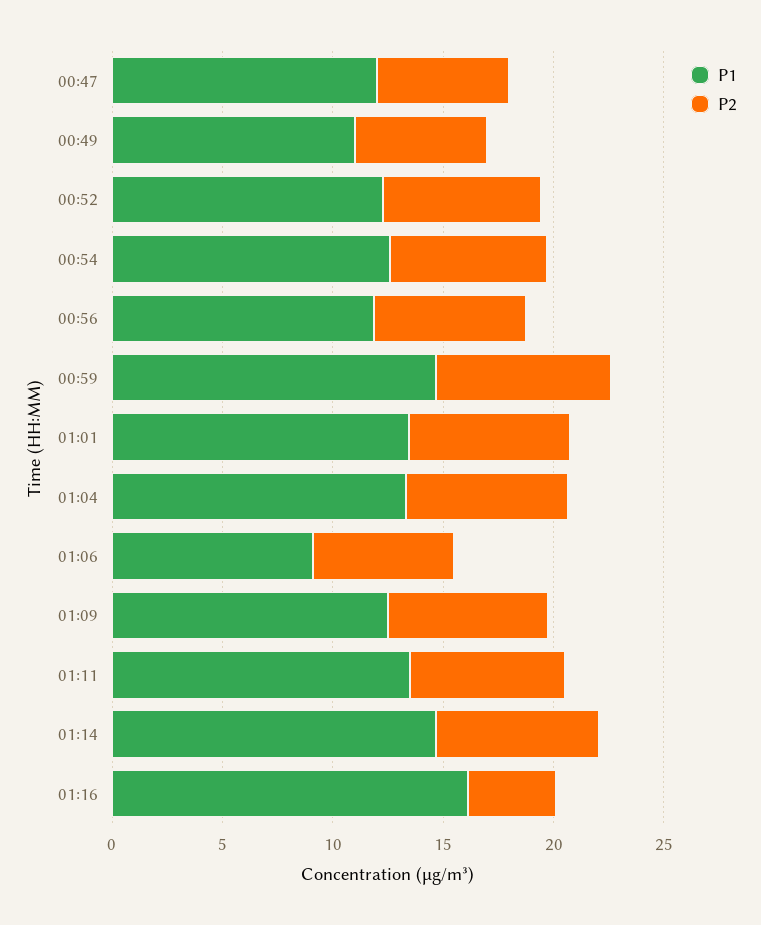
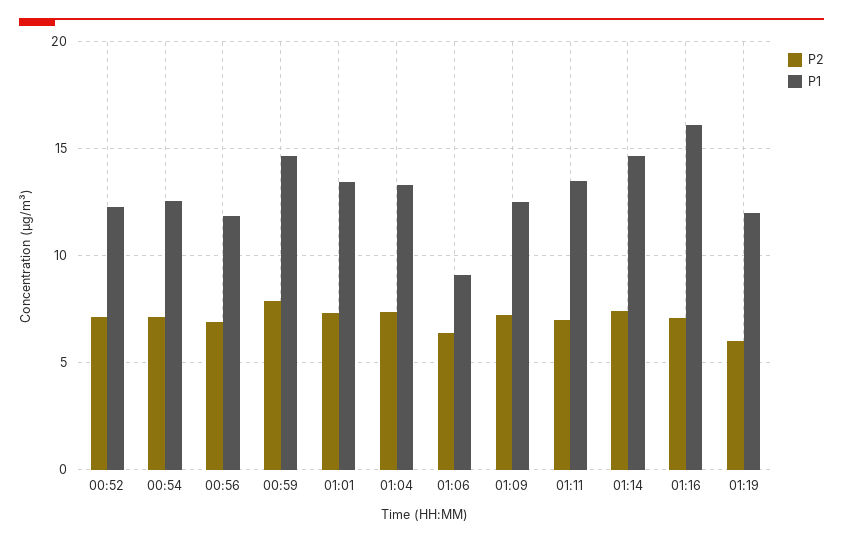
P1, 00:47: 12 -> none
P2, 00:47: 6 -> none
P1, 00:49: 11 -> none
P2, 00:49: 6 -> none
P2, 01:16: 4 -> 7
P2, 01:19: none -> 6
P1, 01:19: none -> 12

